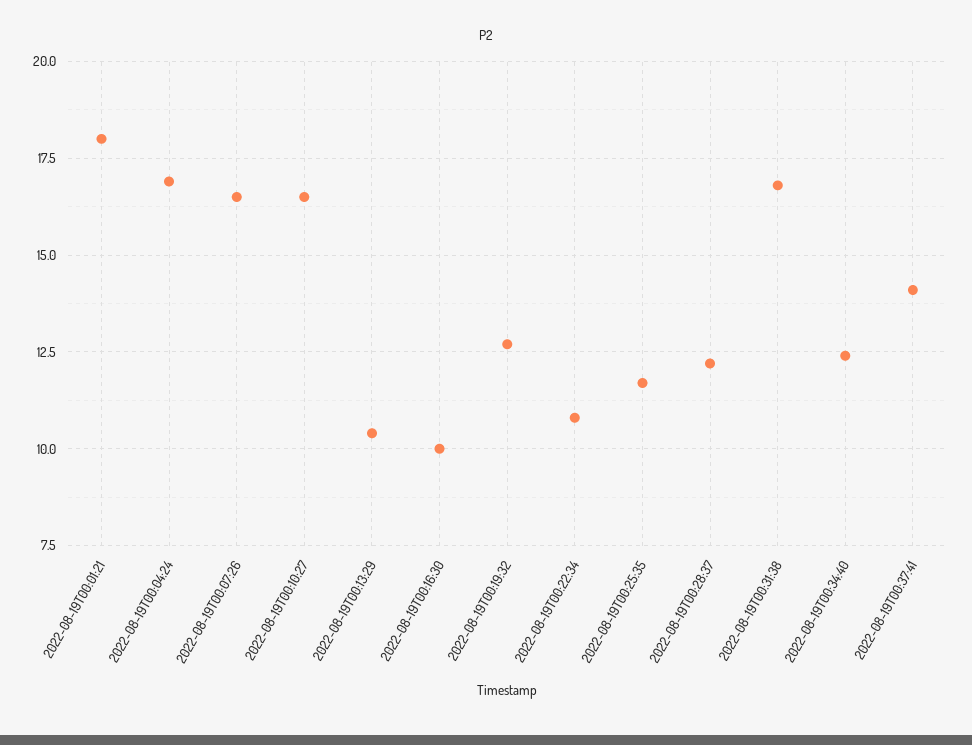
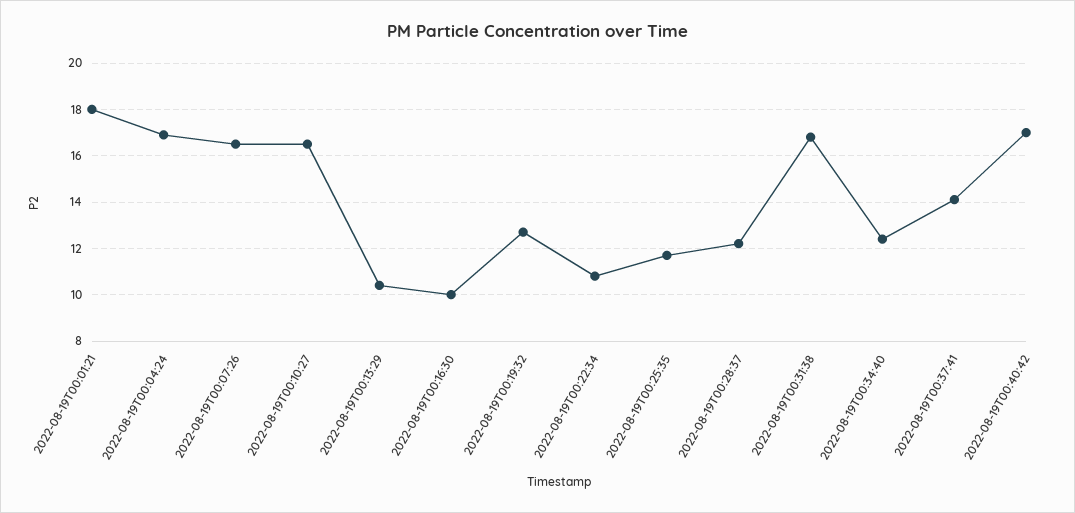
2022-08-19T00:40:42: none -> 17

